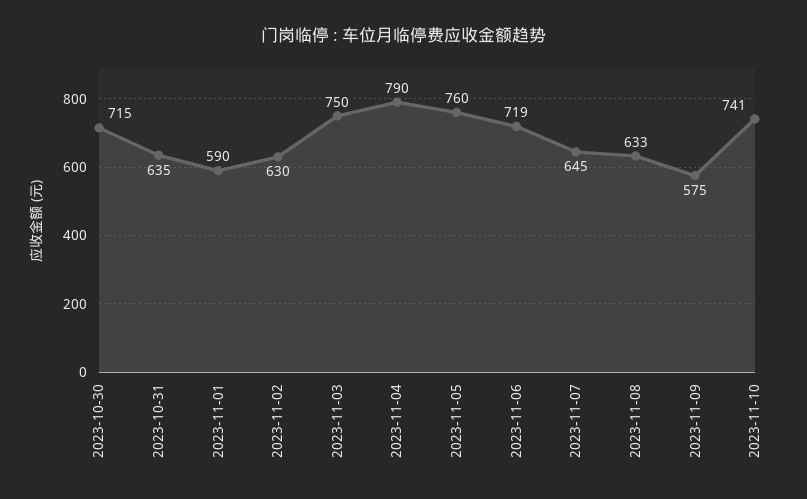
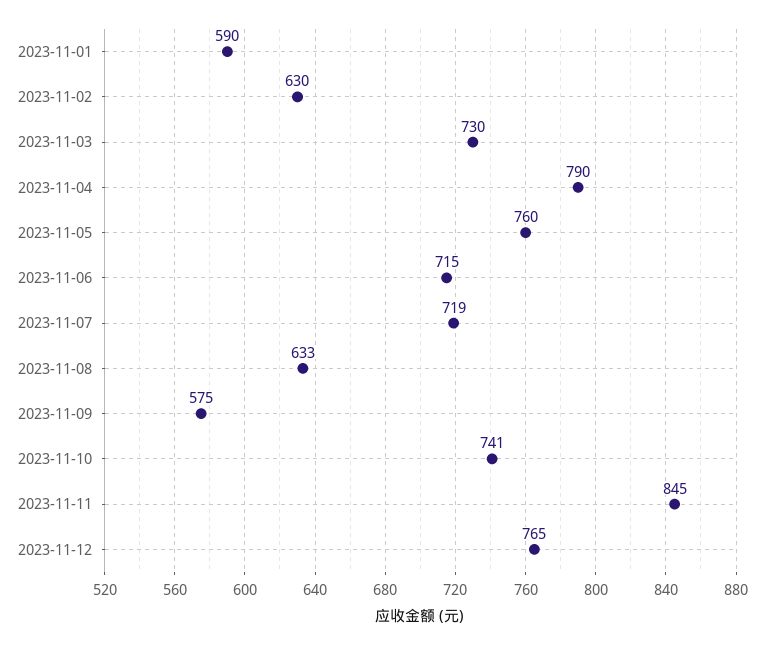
2023-10-30: 715 -> none
2023-10-31: 635 -> none
2023-11-03: 750 -> 730
2023-11-06: 719 -> 715
2023-11-07: 645 -> 719
2023-11-11: none -> 845
2023-11-12: none -> 765

